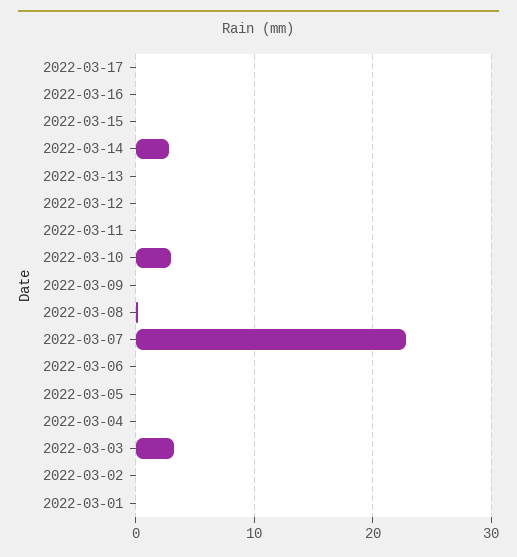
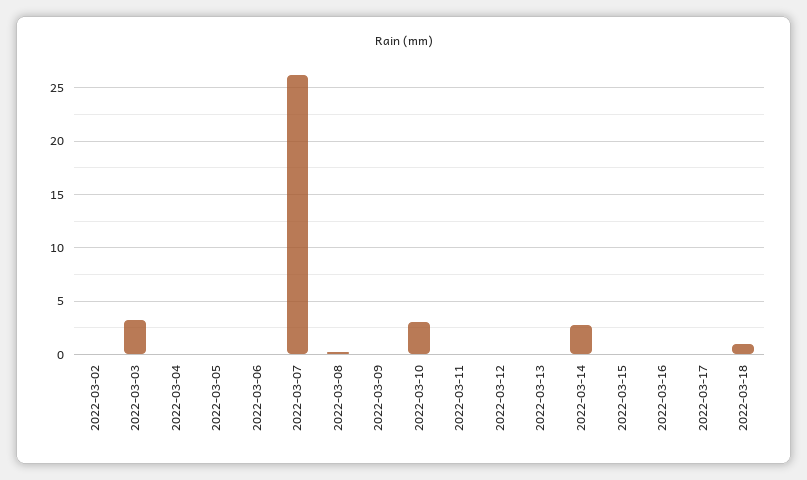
2022-03-07: 23 -> 26
2022-03-01: 0 -> none
2022-03-18: none -> 1

